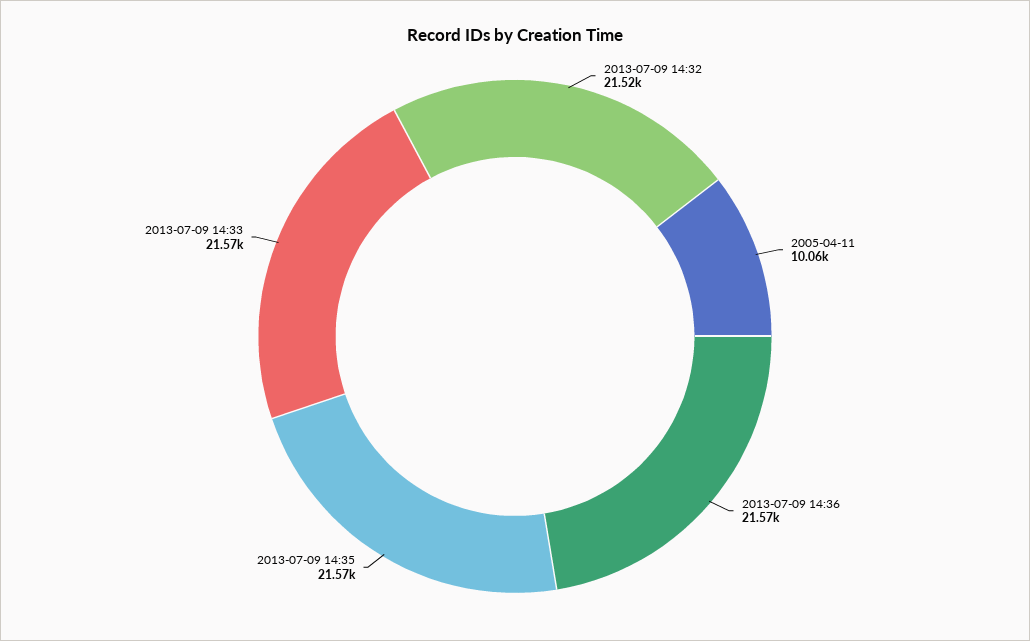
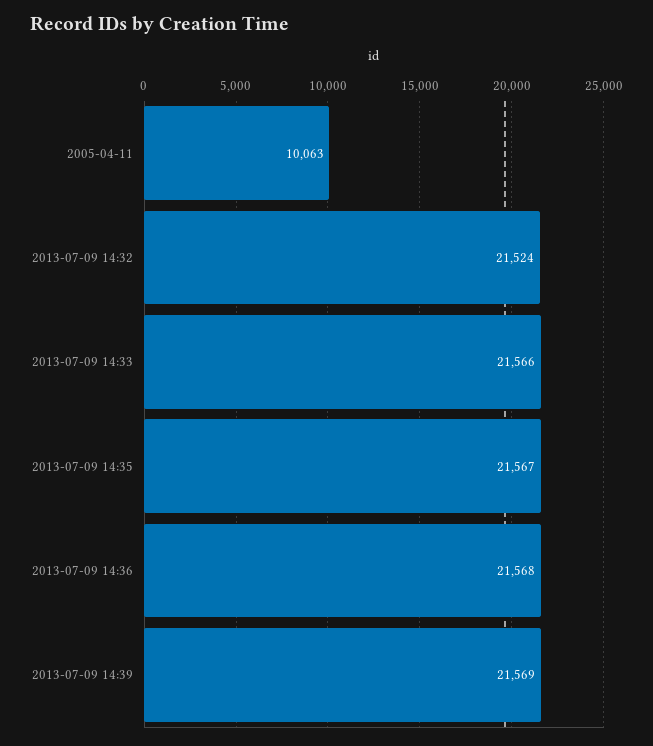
2013-07-09 14:39: none -> 21569

